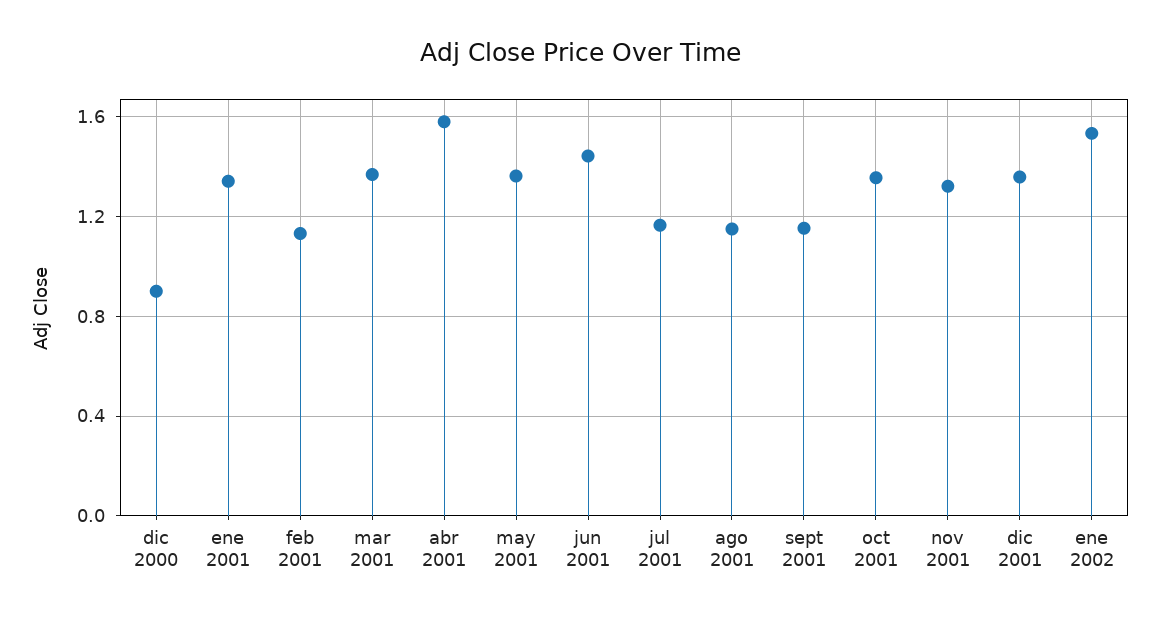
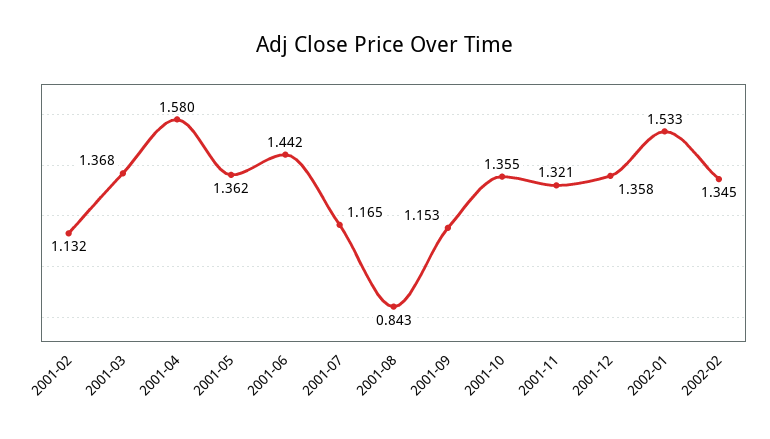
dic 2000: 0.9 -> none
ene 2001: 1.35 -> none
ago 2001: 1.15 -> 0.843
2002-02: none -> 1.345

